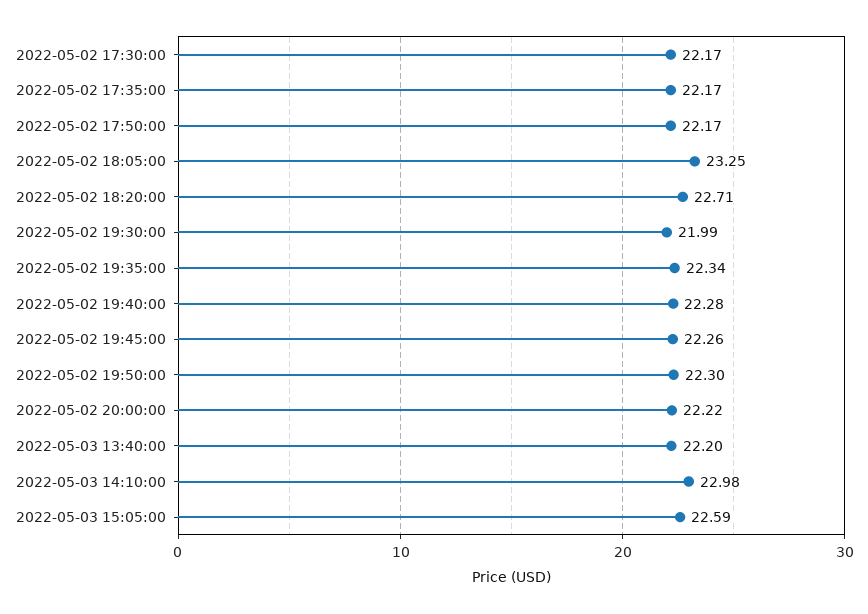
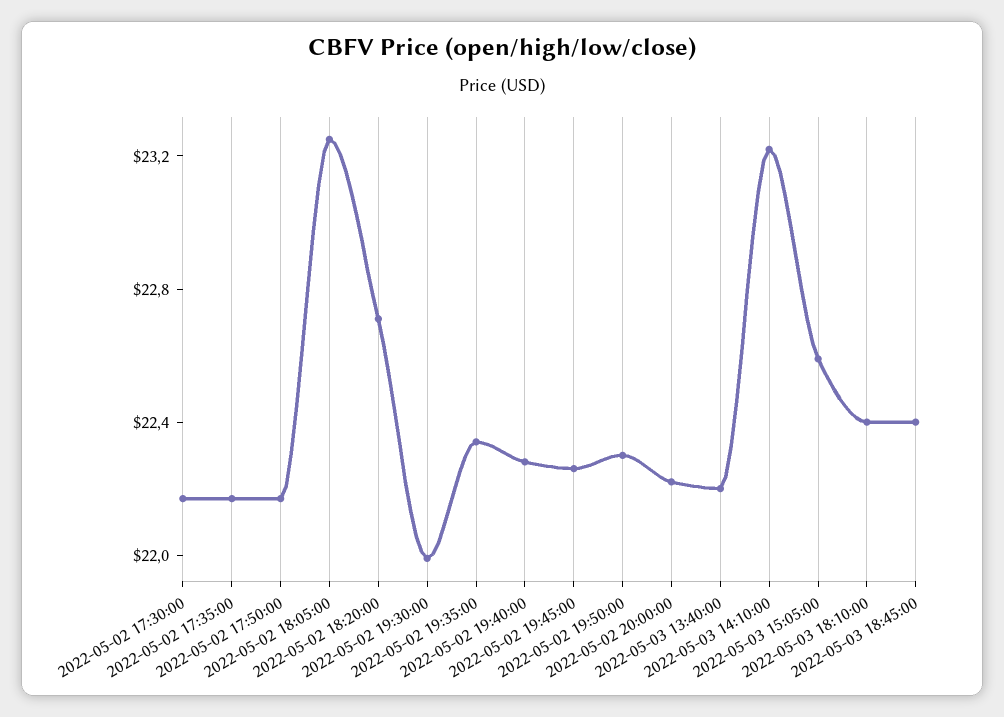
2022-05-03 14:10:00: 22.98 -> 23.2
2022-05-03 18:10:00: none -> 22.4
2022-05-03 18:45:00: none -> 22.4

